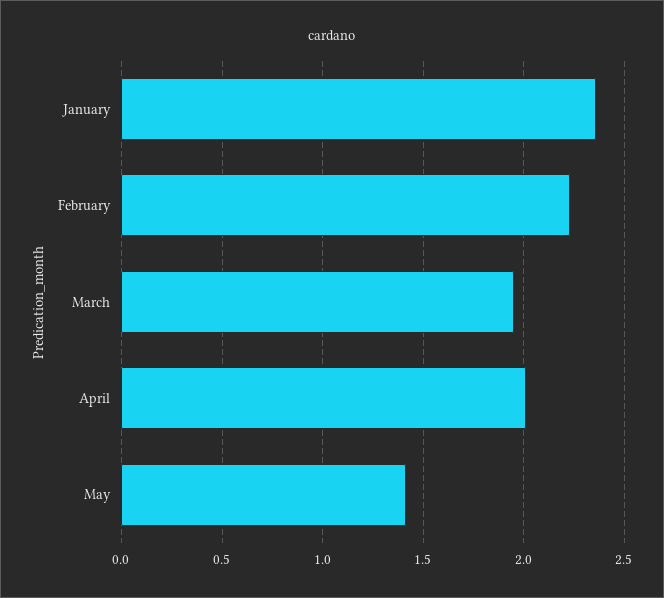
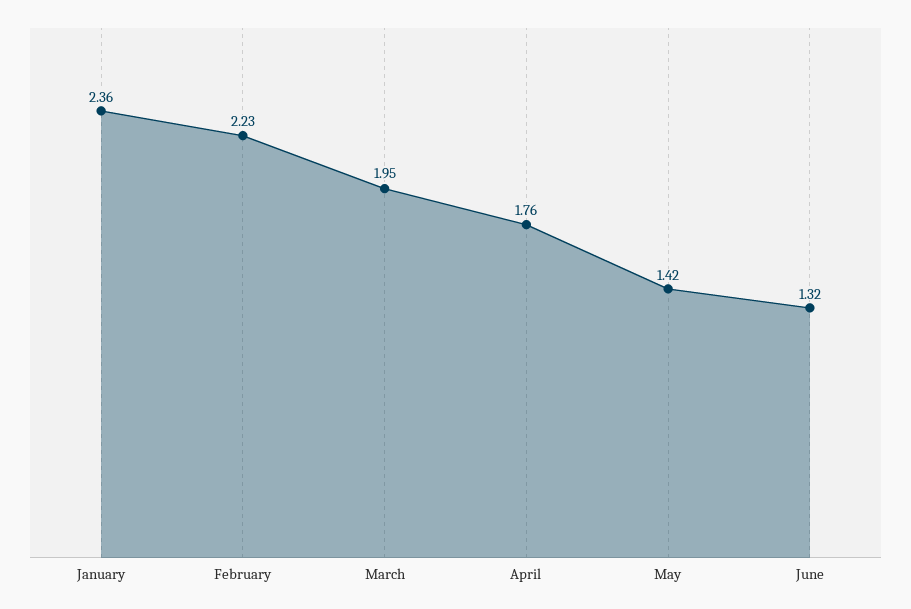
April: 2 -> 1.76
June: none -> 1.32

